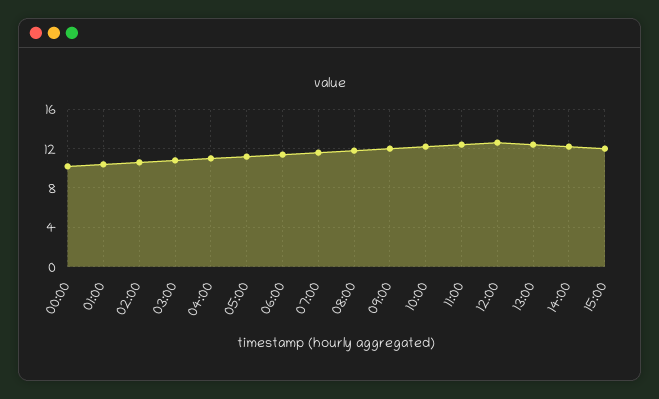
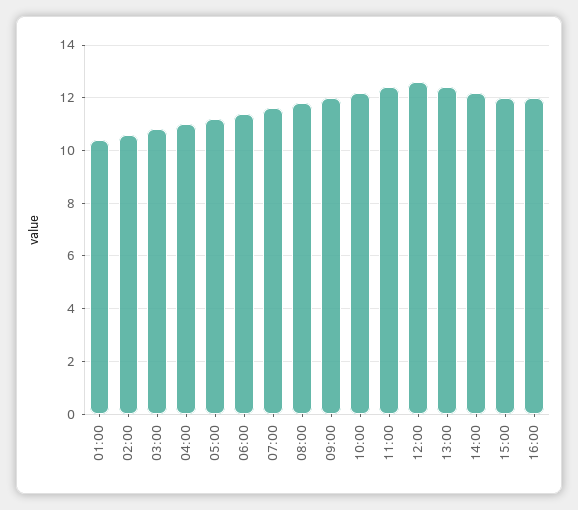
00:00: 10 -> none
16:00: none -> 12

